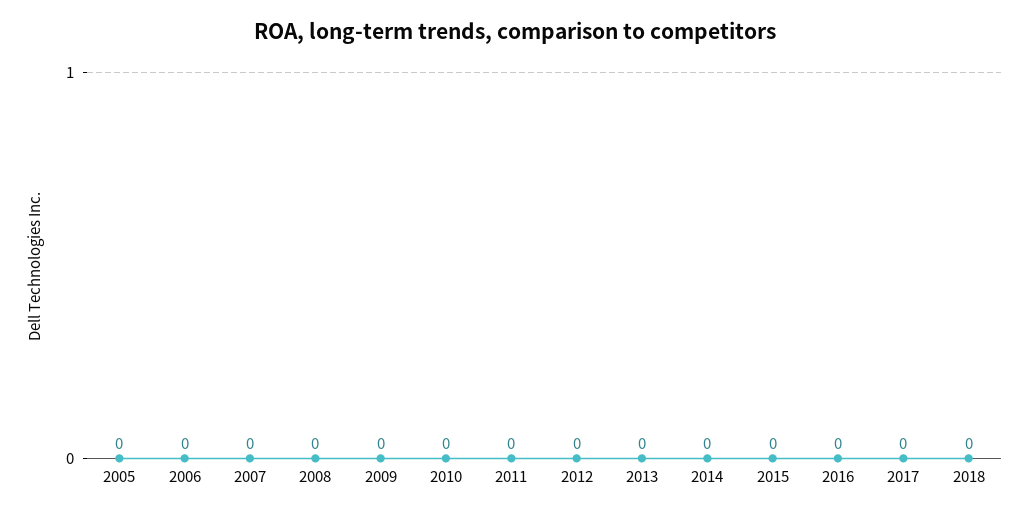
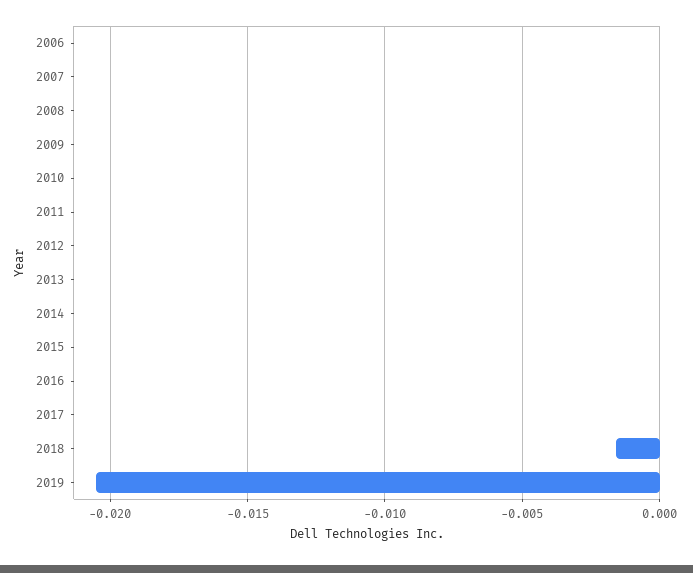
2005: 0 -> none
2018: 0 -> -0.0015
2019: none -> -0.0205

